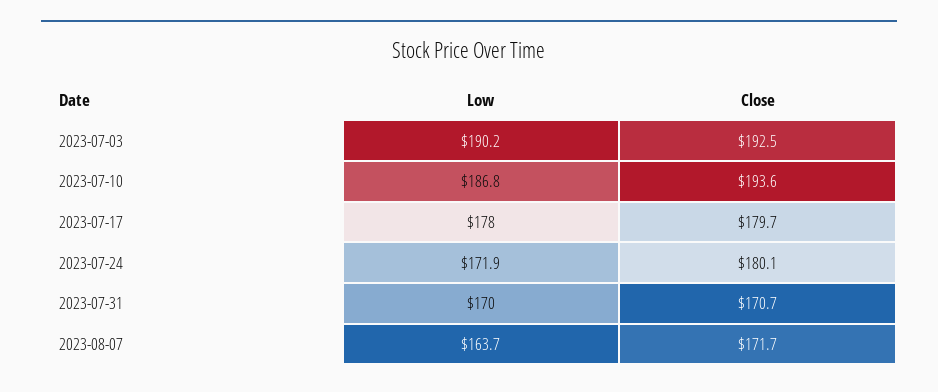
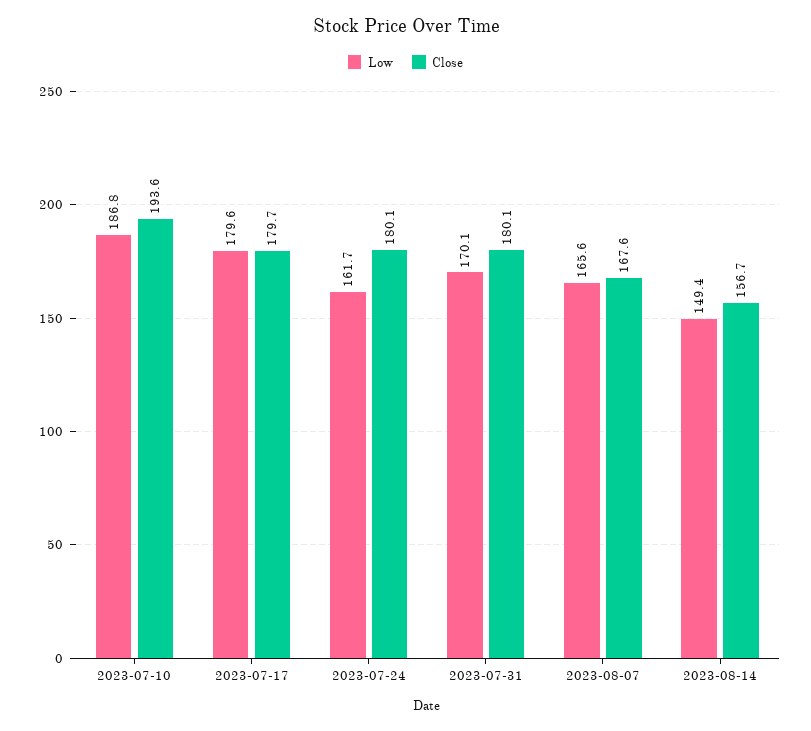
Low, 2023-07-03: 190.2 -> none
Close, 2023-07-03: 192.5 -> none
Low, 2023-07-17: 178 -> 179.6
Low, 2023-07-24: 171.9 -> 161.7
Low, 2023-07-31: 170 -> 170.1
Close, 2023-07-31: 170.7 -> 180.1
Low, 2023-08-07: 163.7 -> 165.6
Close, 2023-08-07: 171.7 -> 167.6
Low, 2023-08-14: none -> 149.4
Close, 2023-08-14: none -> 156.7

